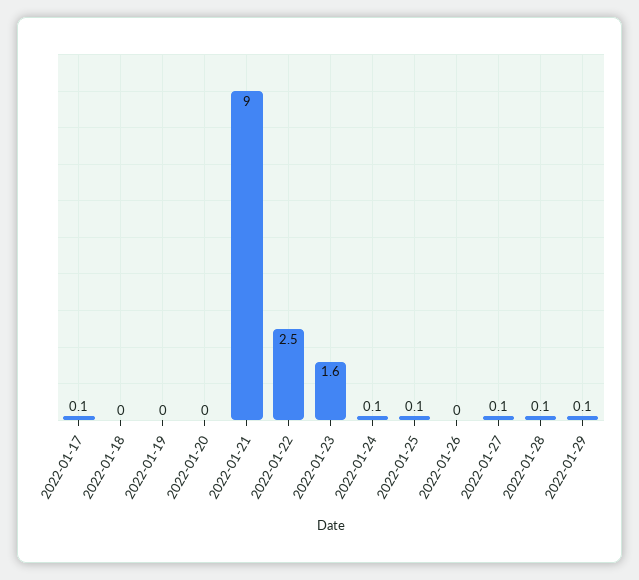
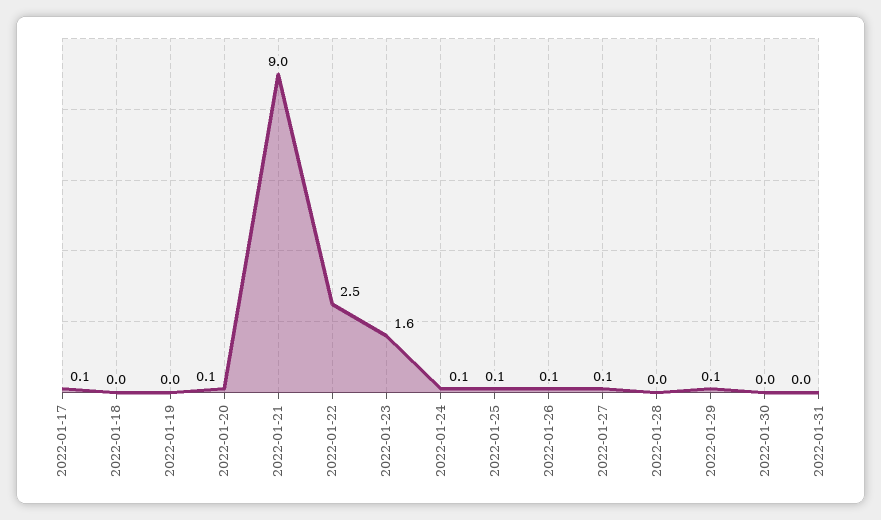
2022-01-20: 0 -> 0.1
2022-01-26: 0 -> 0.1
2022-01-28: 0.1 -> 0
2022-01-30: none -> 0
2022-01-31: none -> 0

